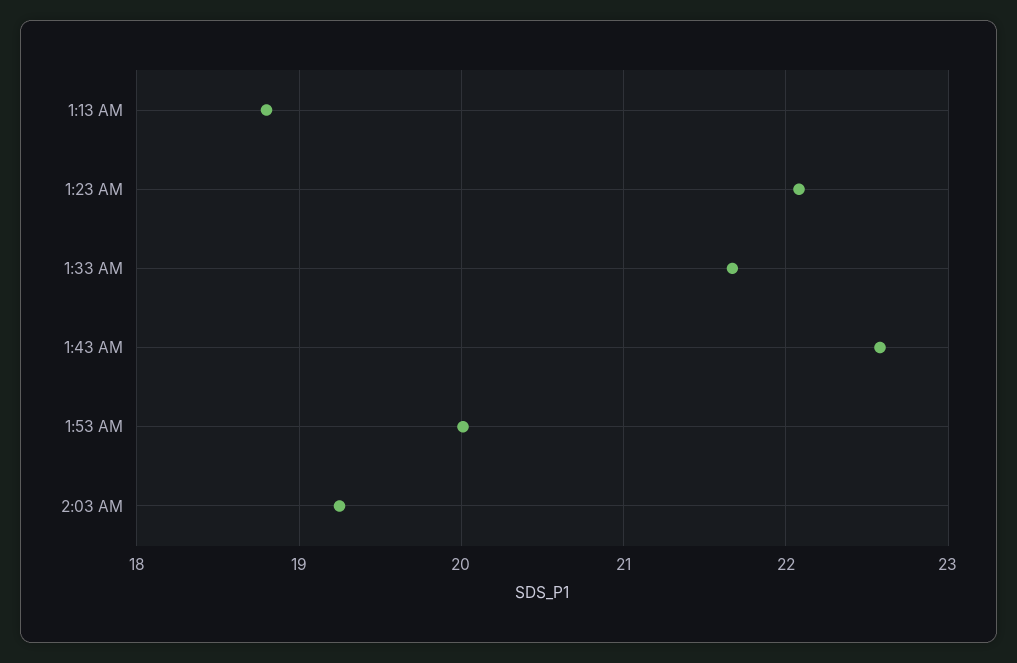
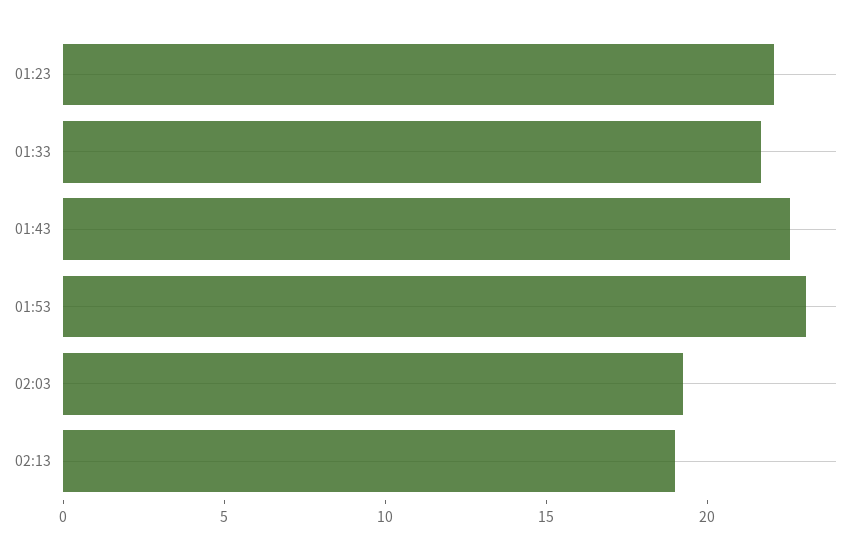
1:13 AM: 18.8 -> none
1:53 AM: 20 -> 23
02:13: none -> 19

